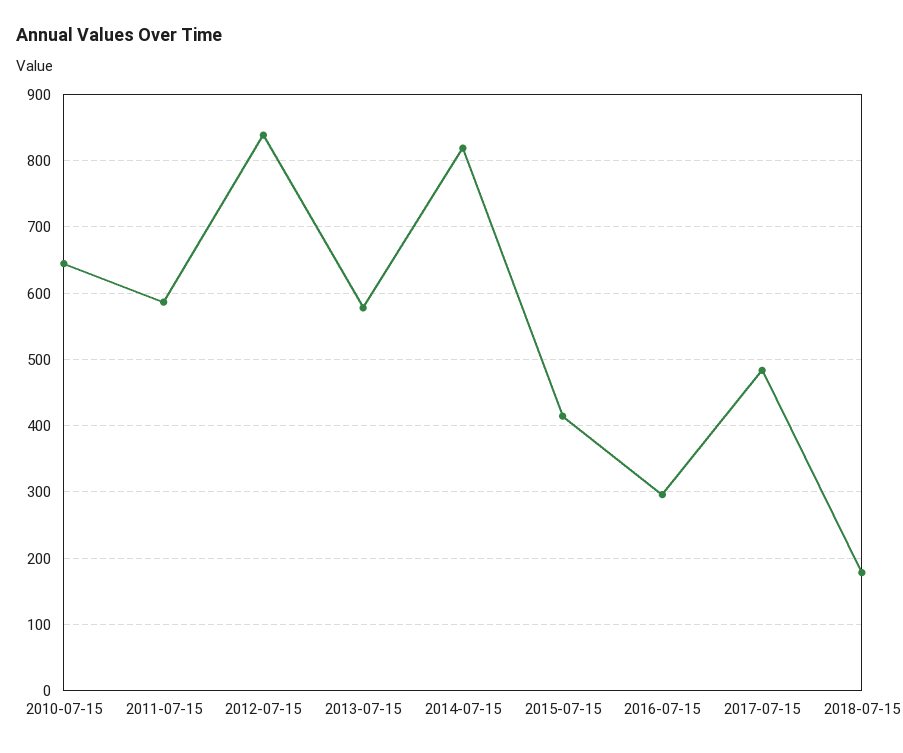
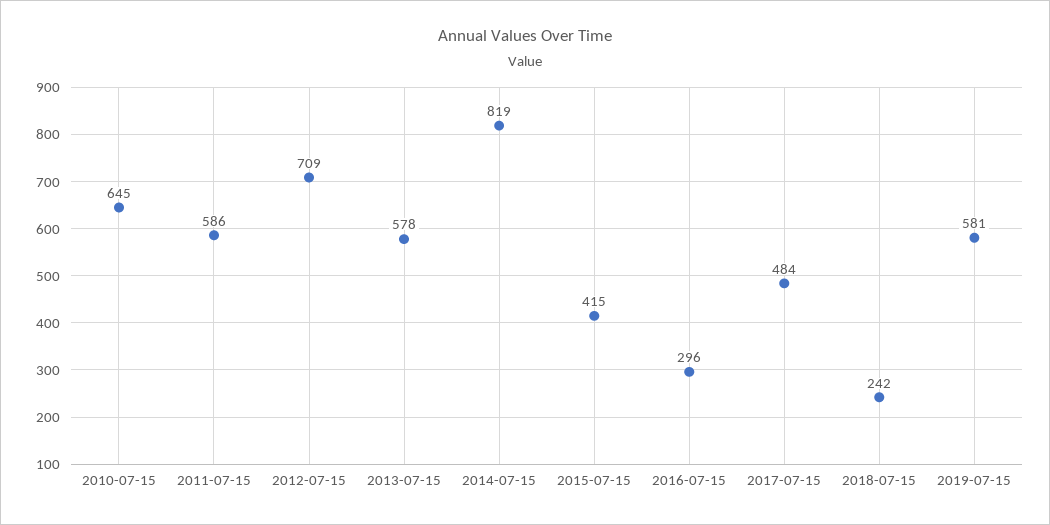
2012-07-15: 840 -> 709
2018-07-15: 180 -> 242
2019-07-15: none -> 581

